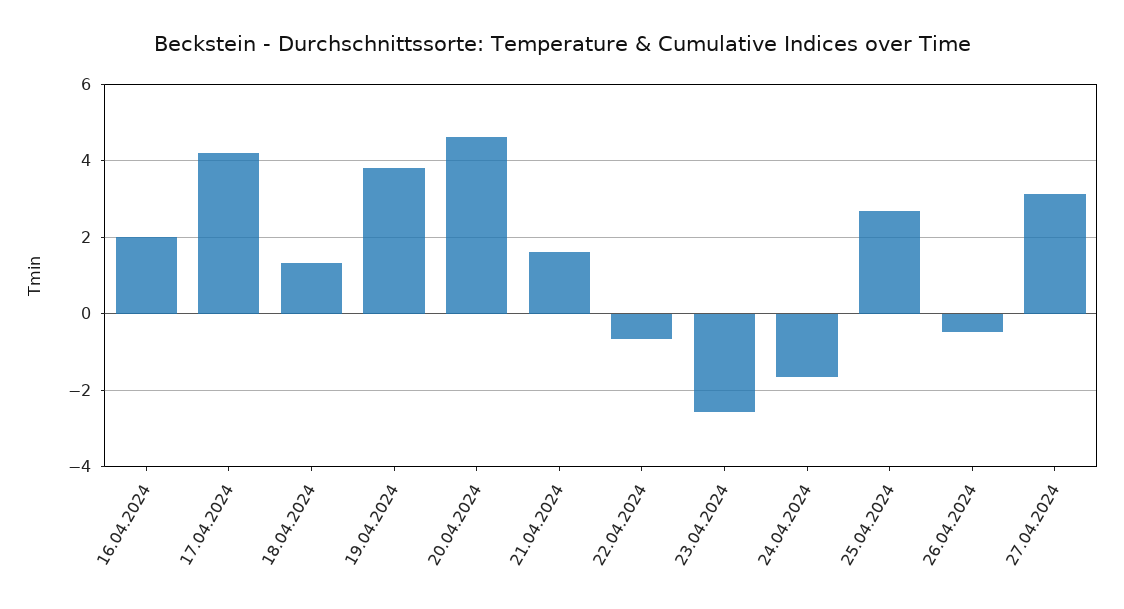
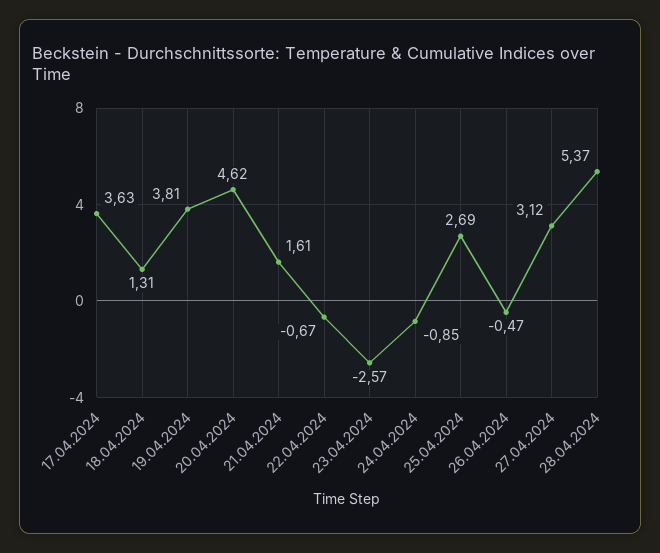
16.04.2024: 2 -> none
17.04.2024: 4.2 -> 3.63
24.04.2024: -1.6 -> -0.85
28.04.2024: none -> 5.37

